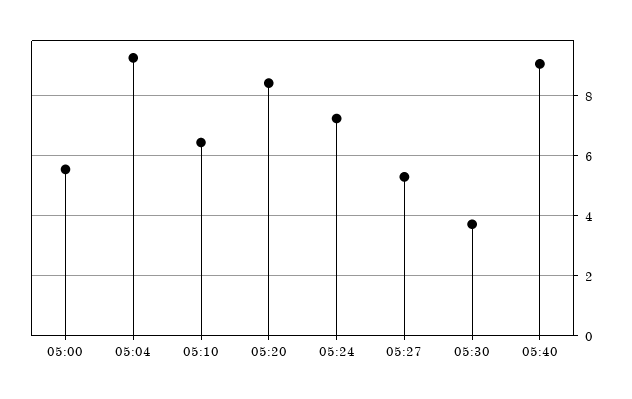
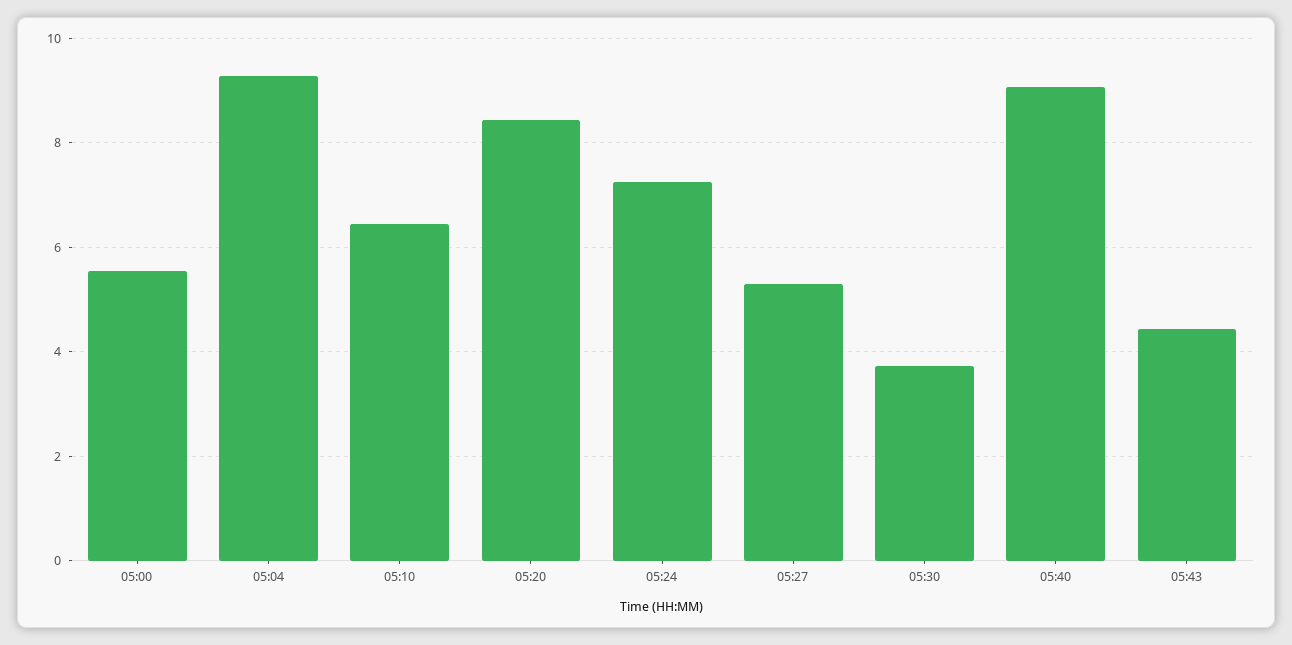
05:43: none -> 4.4

